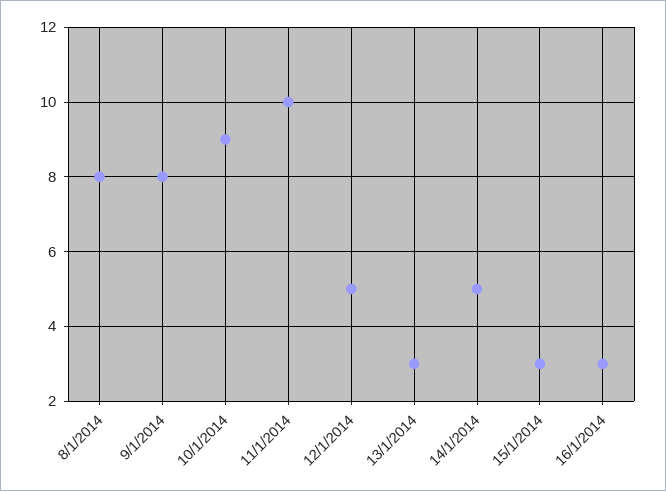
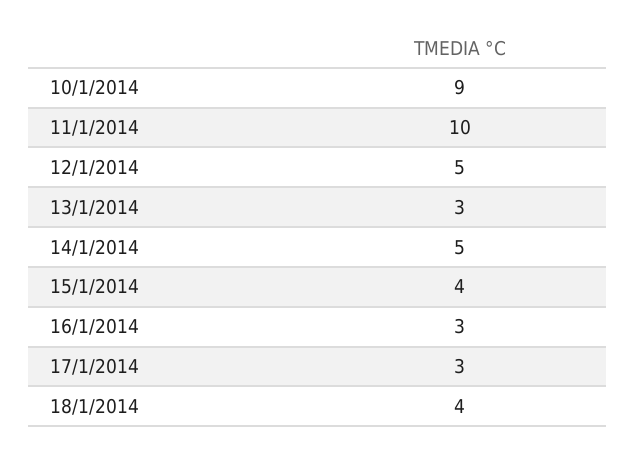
8/1/2014: 8 -> none
9/1/2014: 8 -> none
15/1/2014: 3 -> 4
17/1/2014: none -> 3
18/1/2014: none -> 4

